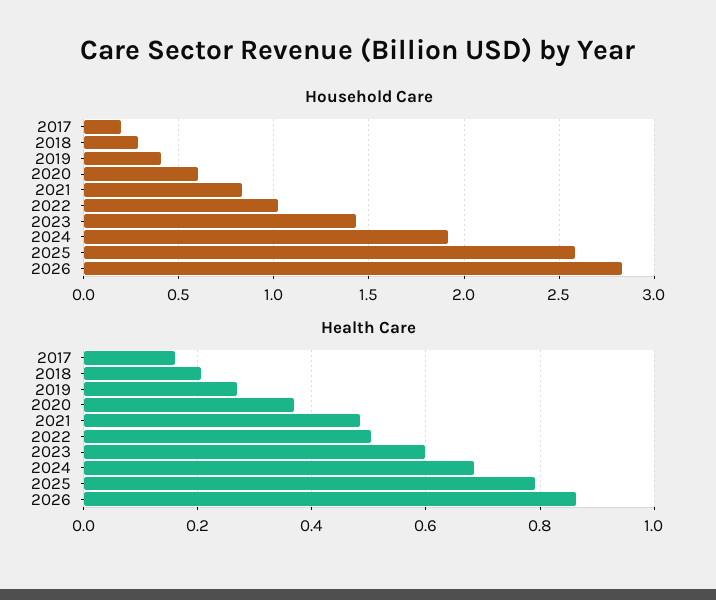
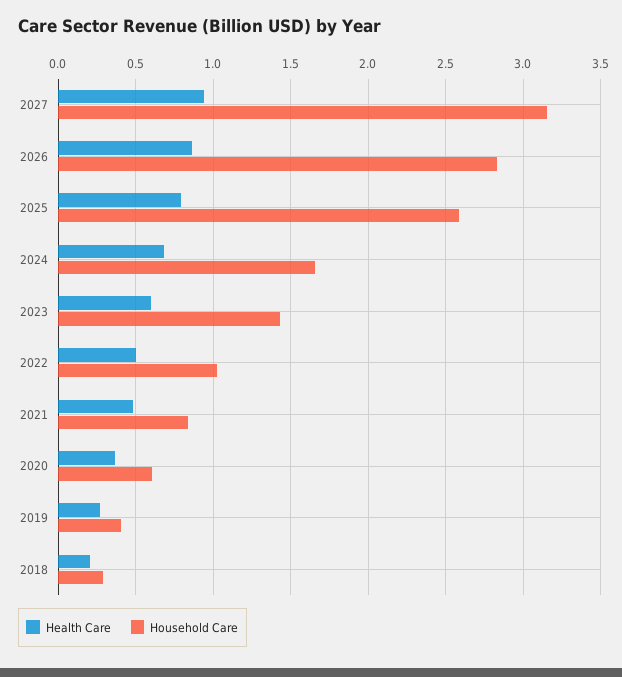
Household Care, 2017: 0.2 -> none
Household Care, 2024: 1.9 -> 1.65
Health Care, 2017: 0.16 -> none
Health Care, 2027: none -> 0.95
Household Care, 2027: none -> 3.15

